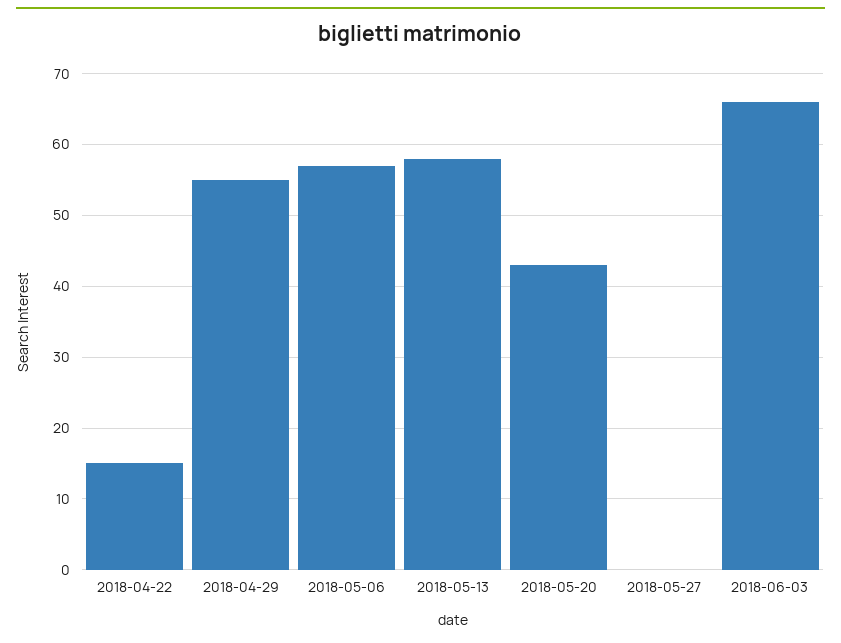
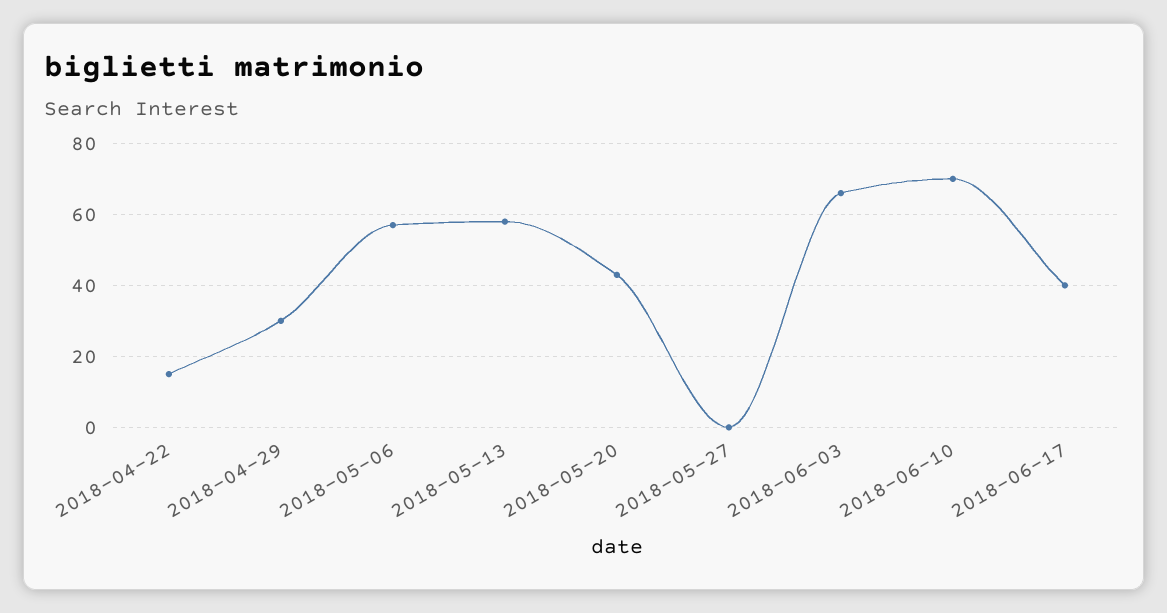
2018-04-29: 55 -> 30
2018-06-10: none -> 70
2018-06-17: none -> 40

